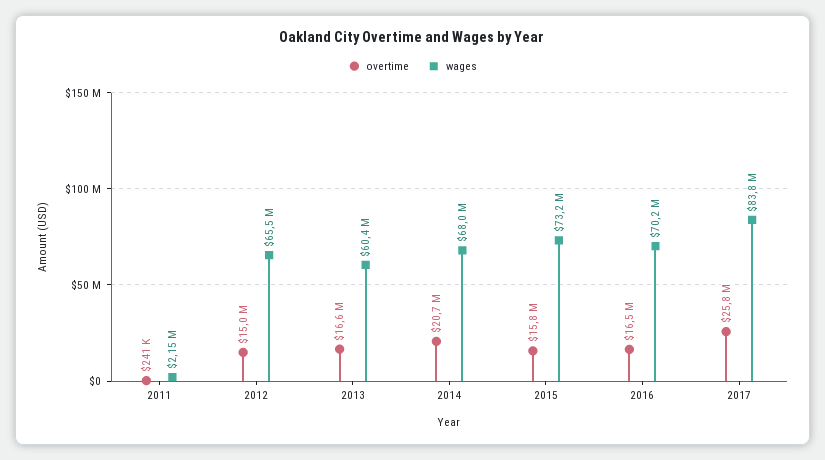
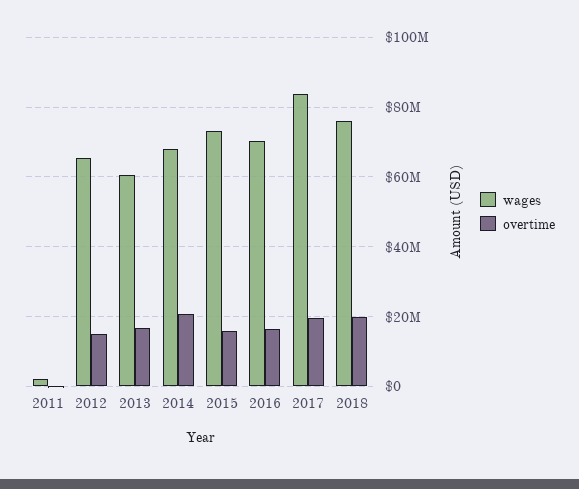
overtime, 2017: 25800000 -> 20000000
wages, 2018: none -> 76000000
overtime, 2018: none -> 20000000

